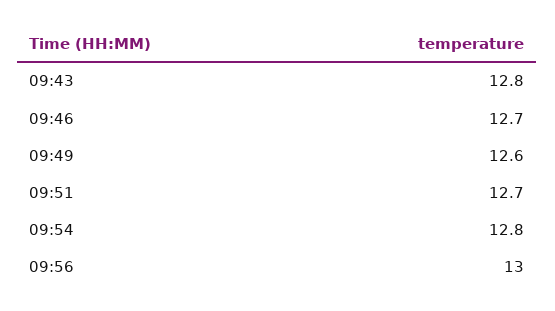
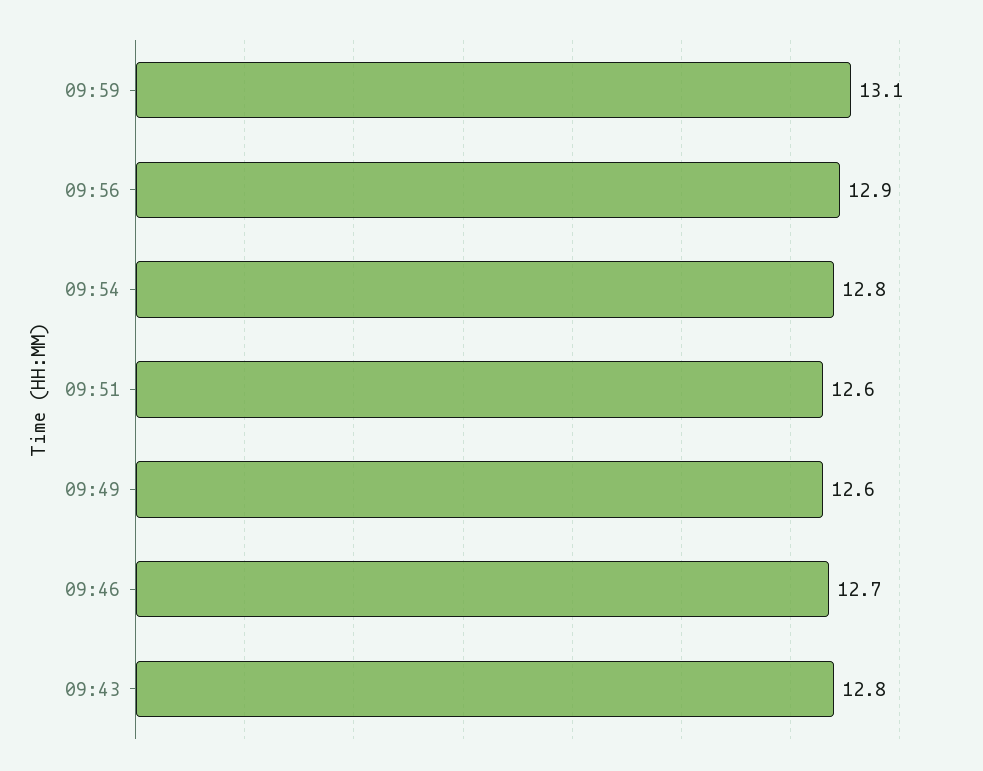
09:51: 12.7 -> 12.6
09:56: 13 -> 12.9
09:59: none -> 13.1

